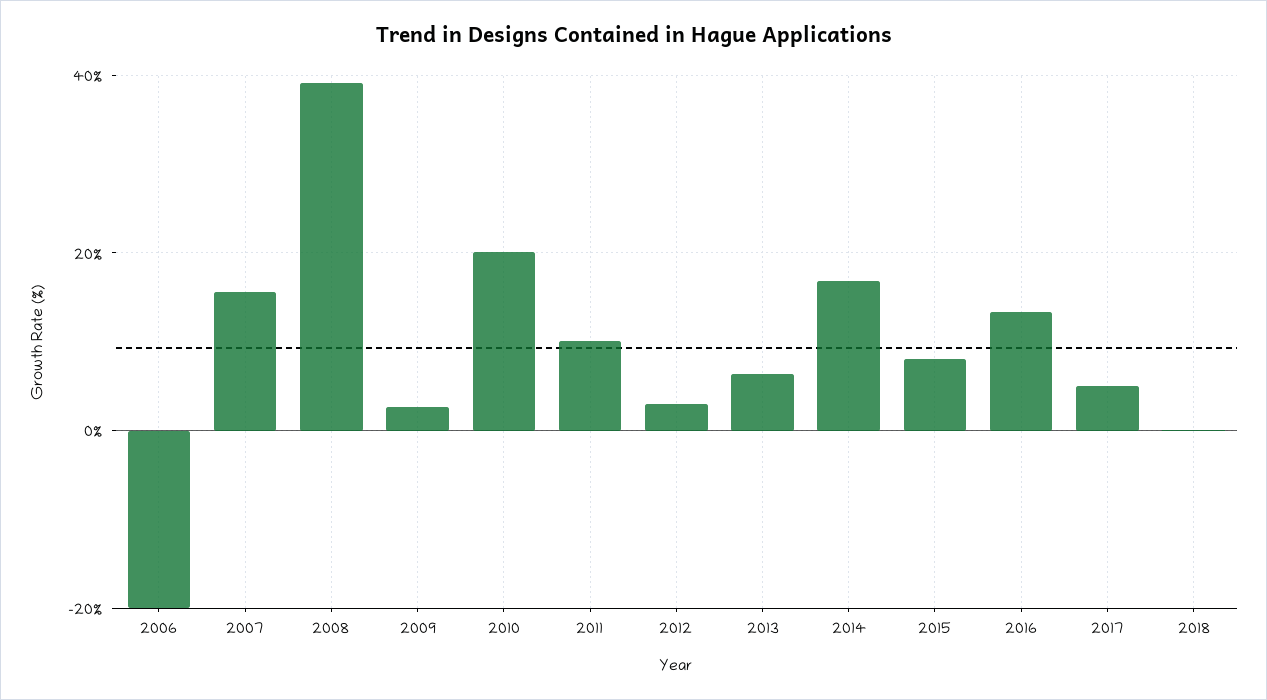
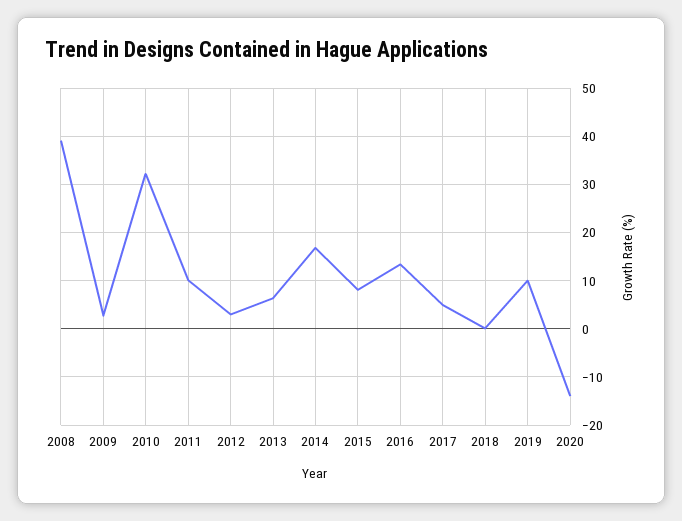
2006: -20 -> none
2007: 16 -> none
2010: 20 -> 32
2019: none -> 10
2020: none -> -14

